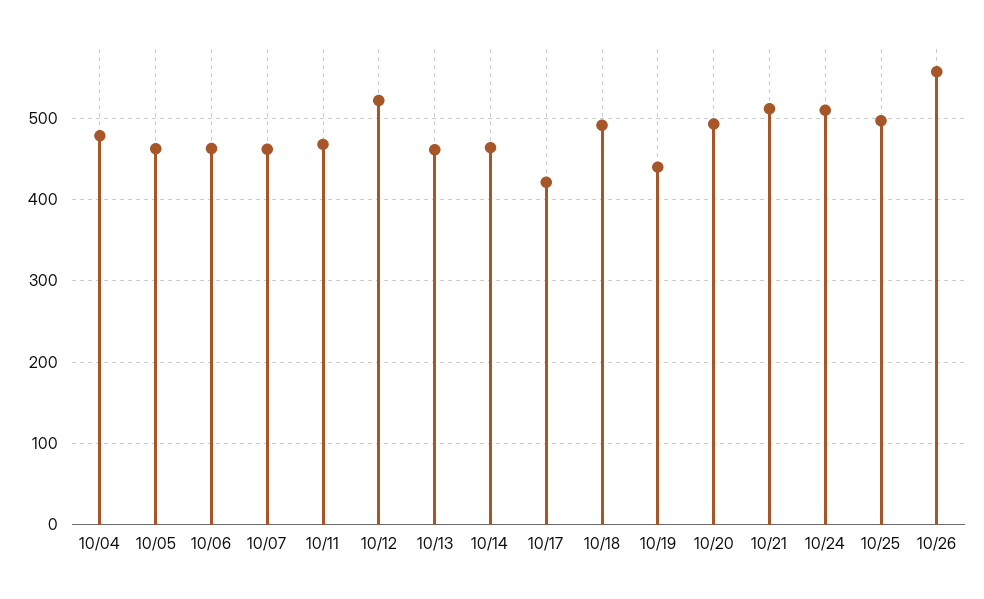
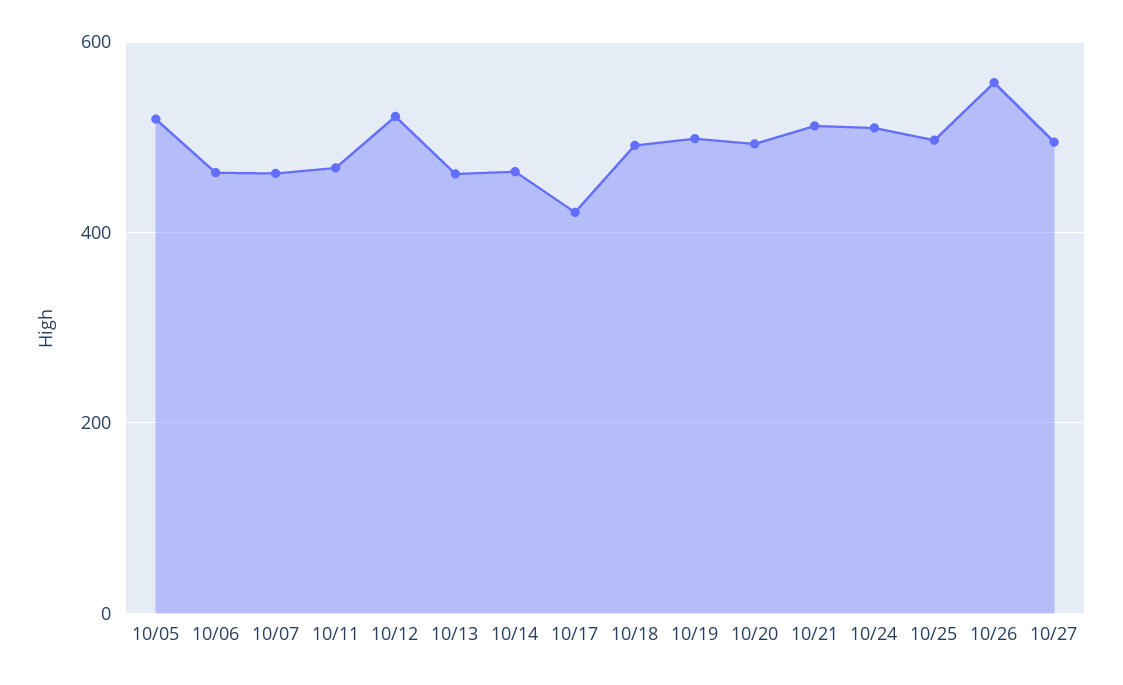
10/04: 480 -> none
10/05: 460 -> 520
10/19: 440 -> 500
10/27: none -> 500

